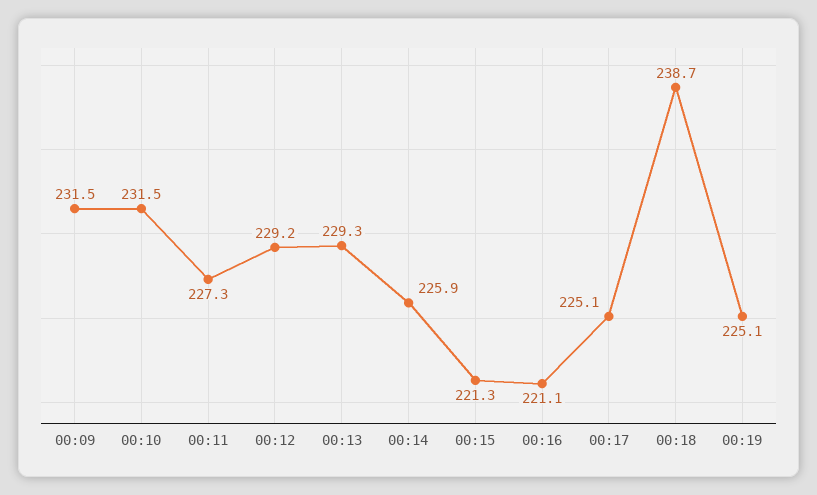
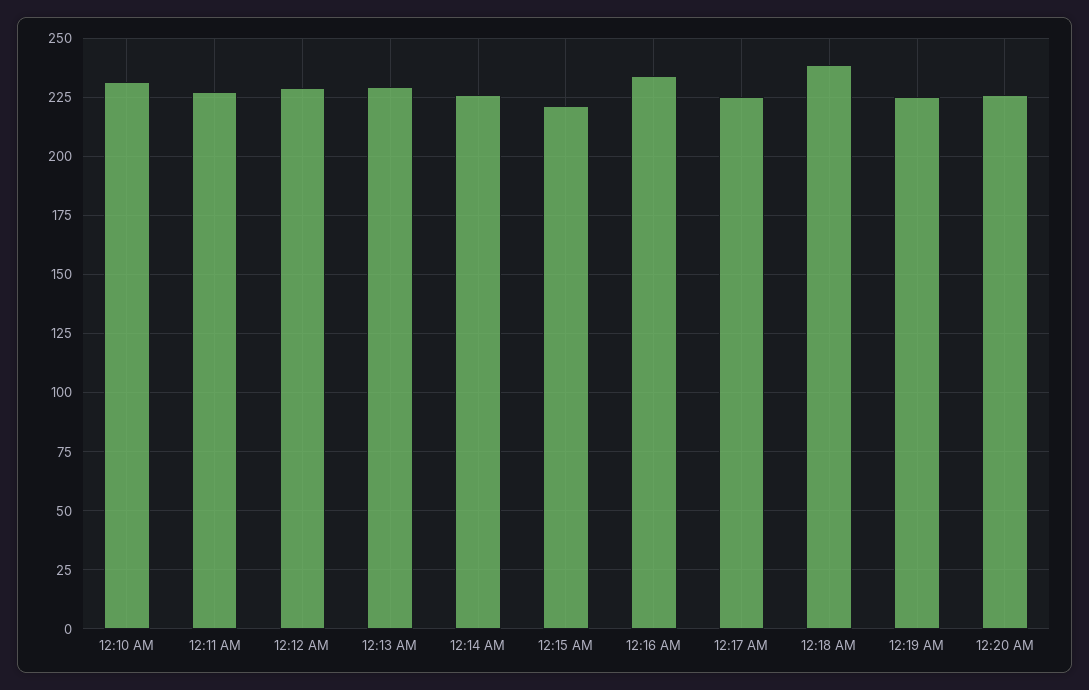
00:09: 231.5 -> none
00:16: 221.1 -> 235
12:20 AM: none -> 225

